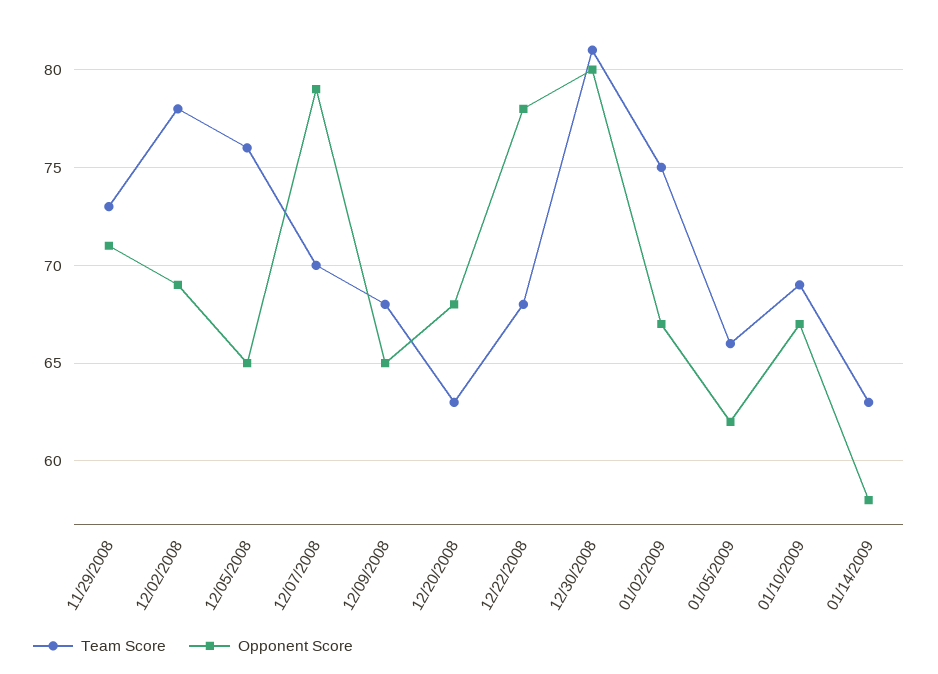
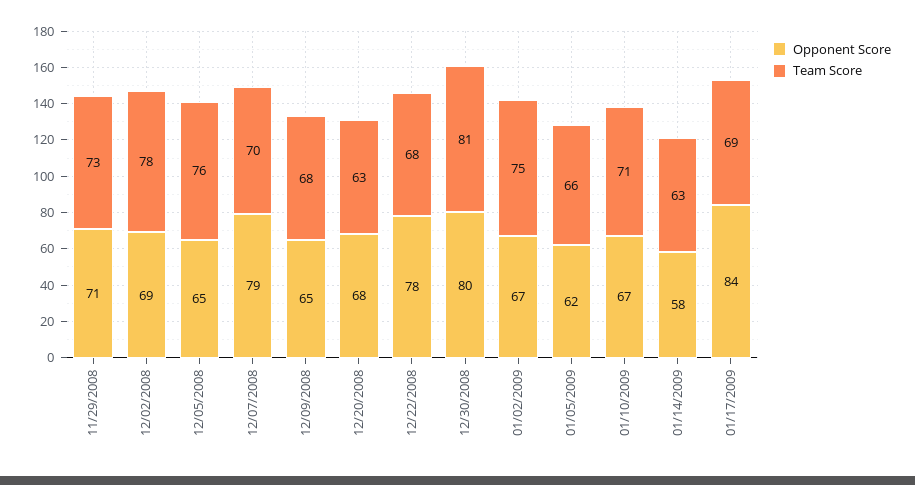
Team Score, 01/10/2009: 69 -> 71
Opponent Score, 01/17/2009: none -> 84
Team Score, 01/17/2009: none -> 69

